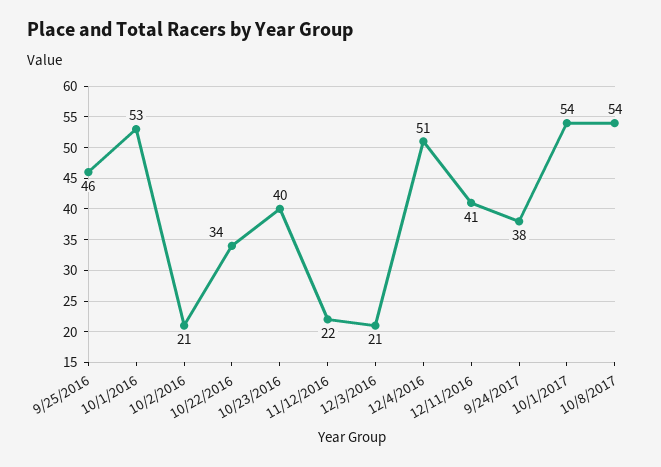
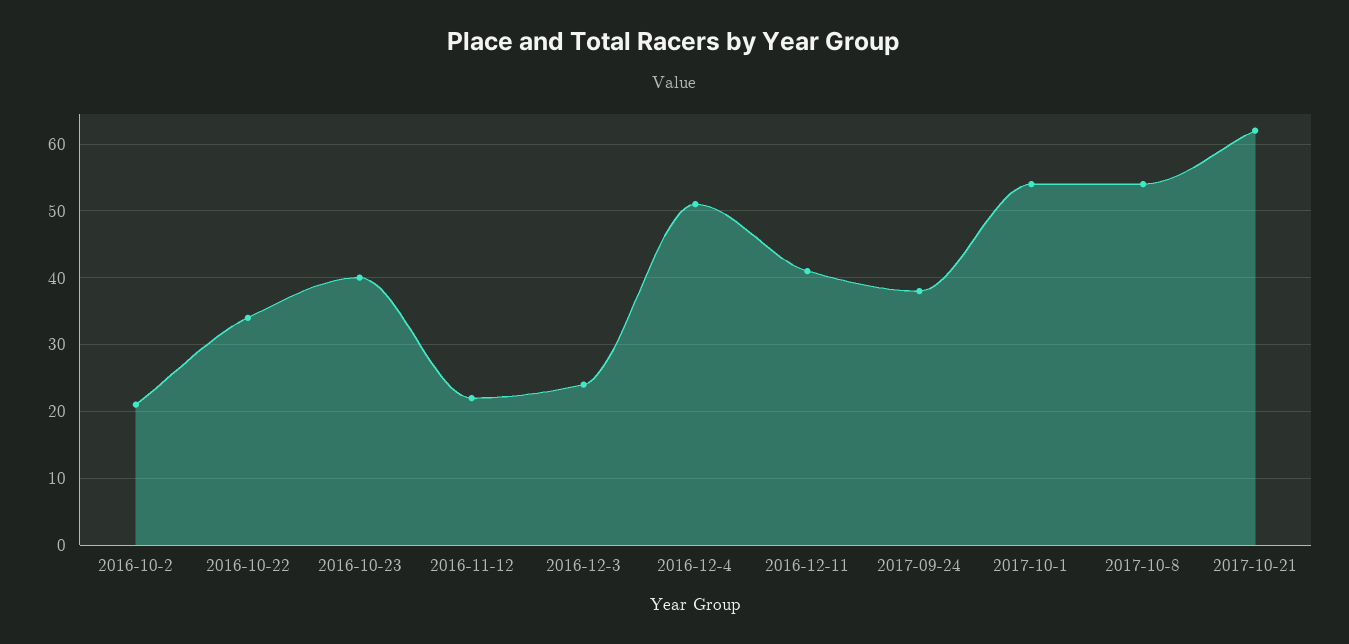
9/25/2016: 46 -> none
10/1/2016: 53 -> none
12/3/2016: 21 -> 24
2017-10-21: none -> 62

